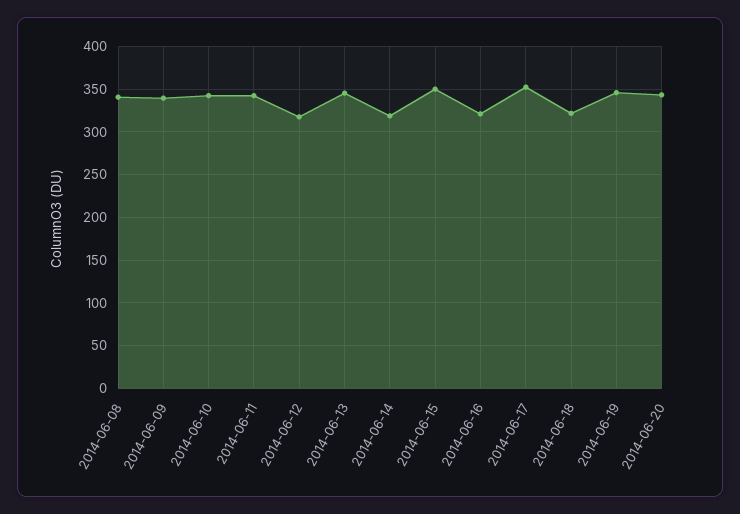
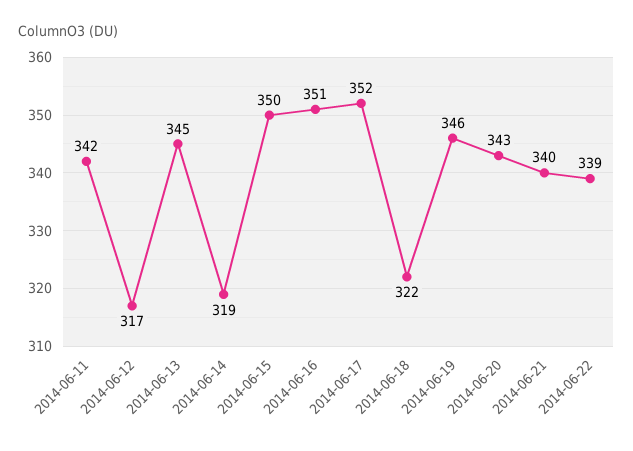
2014-06-08: 340 -> none
2014-06-09: 340 -> none
2014-06-10: 340 -> none
2014-06-16: 320 -> 351
2014-06-21: none -> 340
2014-06-22: none -> 339

